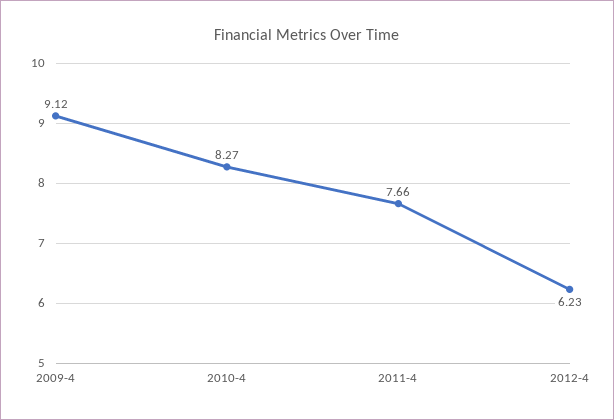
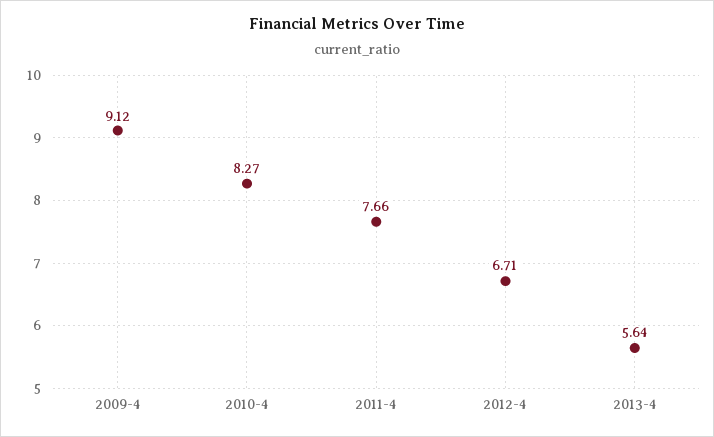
2012-4: 6.23 -> 6.71
2013-4: none -> 5.64

